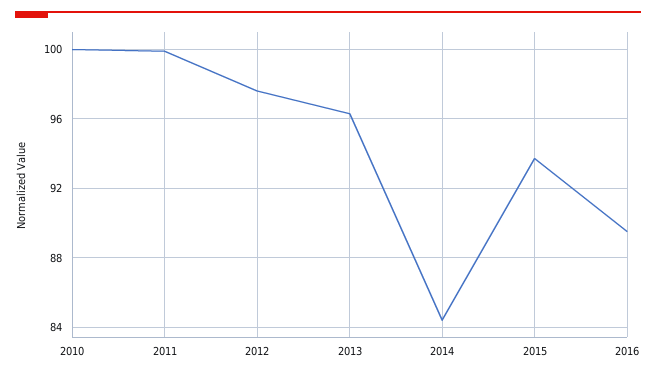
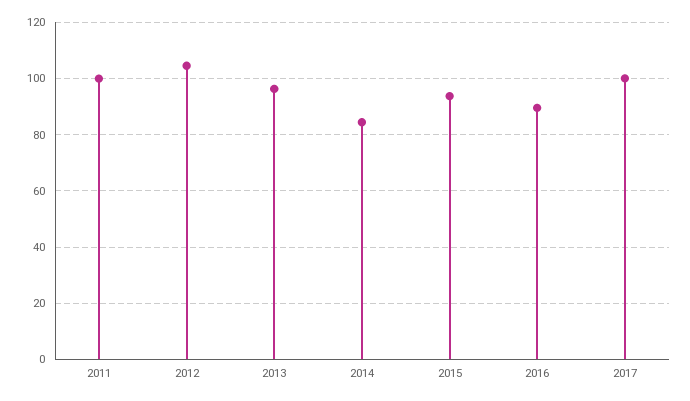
2010: 100 -> none
2012: 97.5 -> 105
2017: none -> 100

